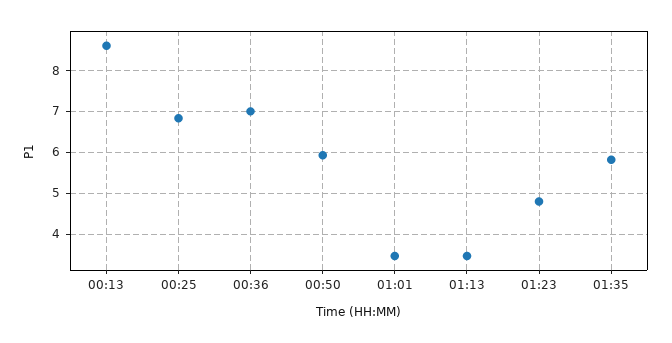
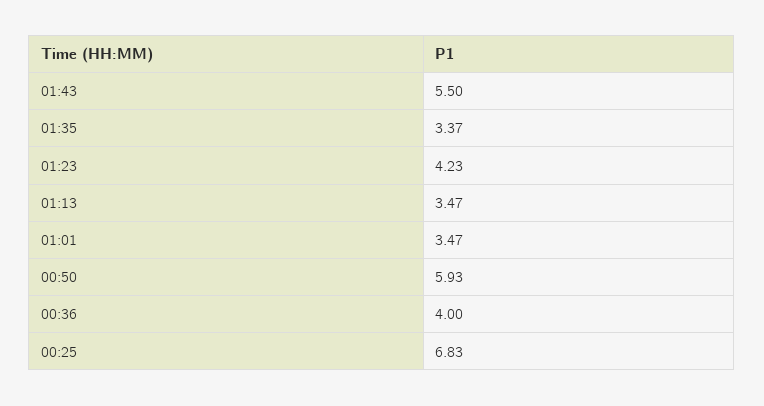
00:13: 8.6 -> none
00:36: 7 -> 4
01:23: 4.8 -> 4.23
01:35: 5.8 -> 3.37
01:43: none -> 5.5

